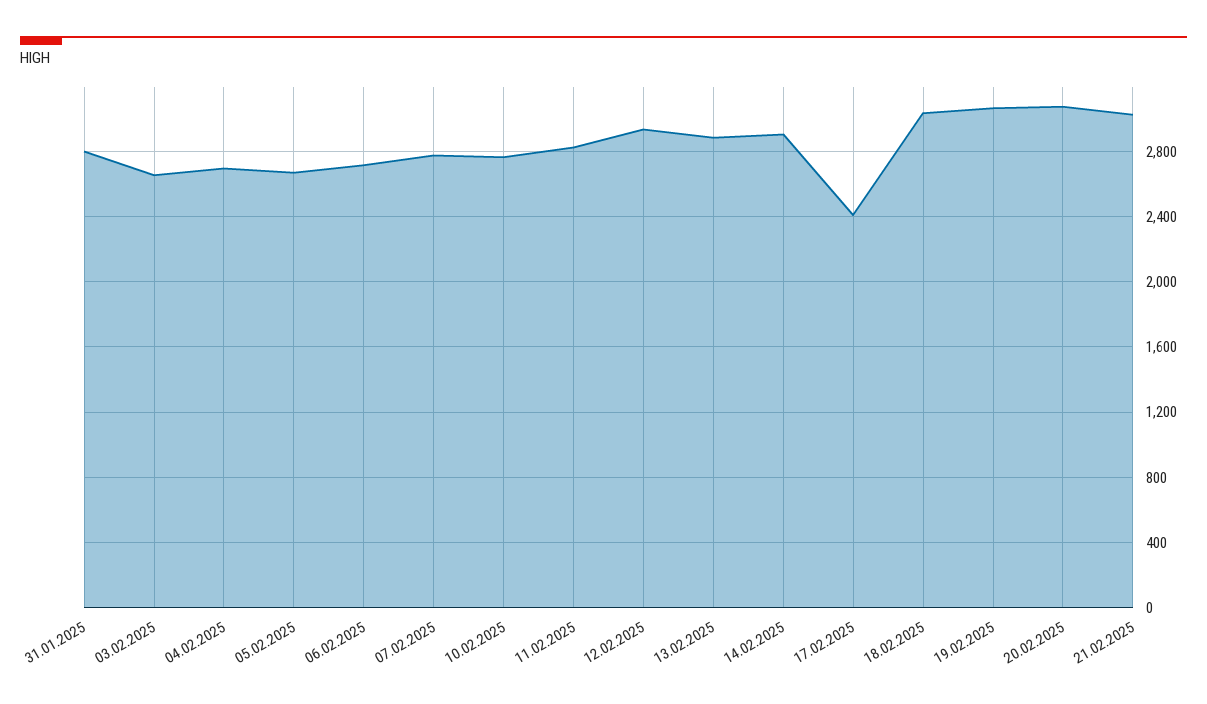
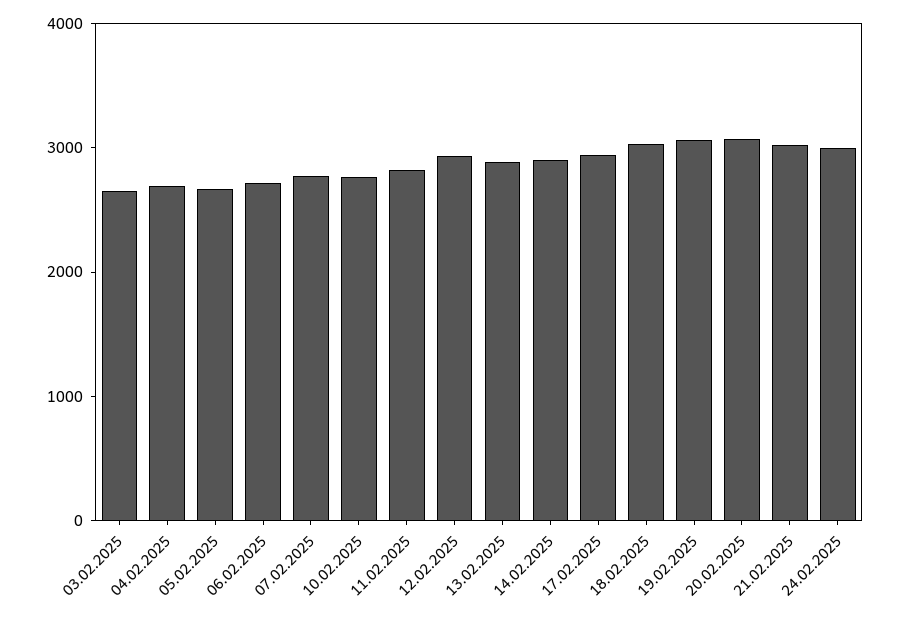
31.01.2025: 2800 -> none
17.02.2025: 2400 -> 3000
24.02.2025: none -> 3000

